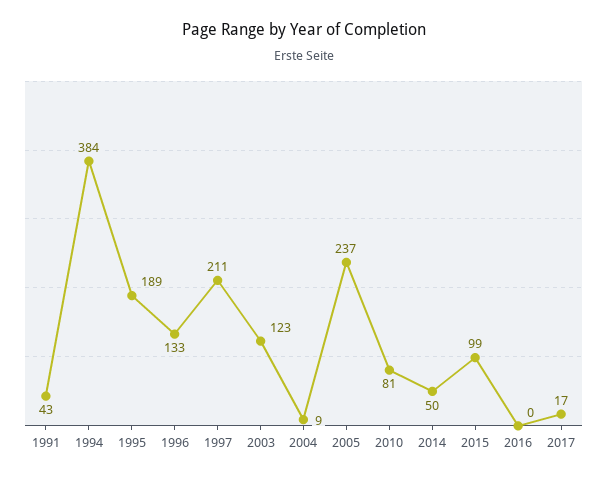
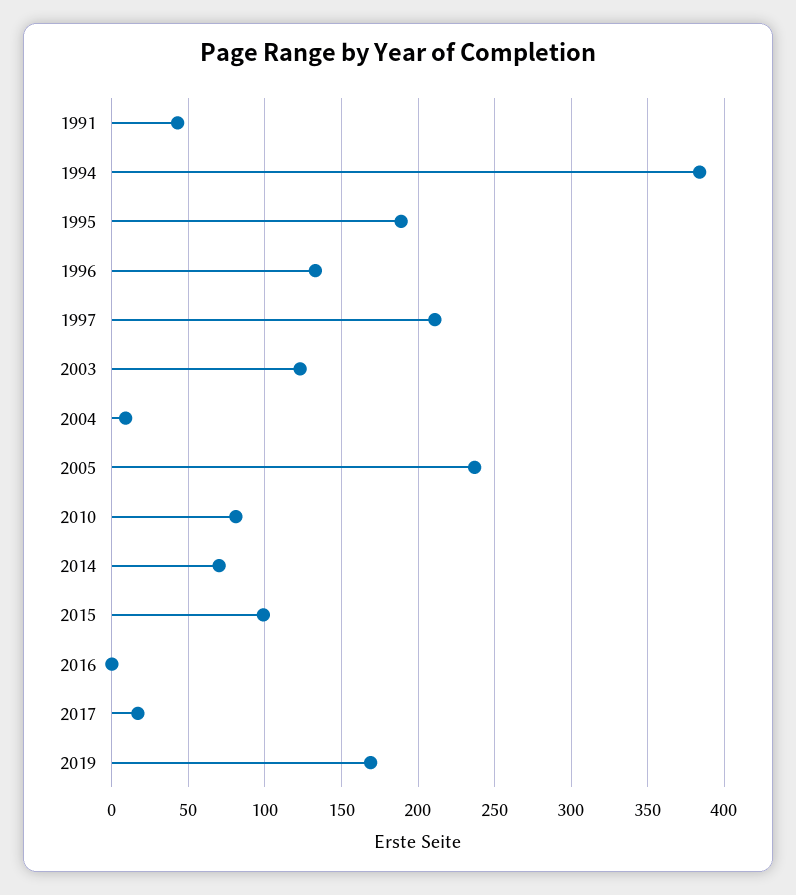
2014: 50 -> 70
2019: none -> 170

